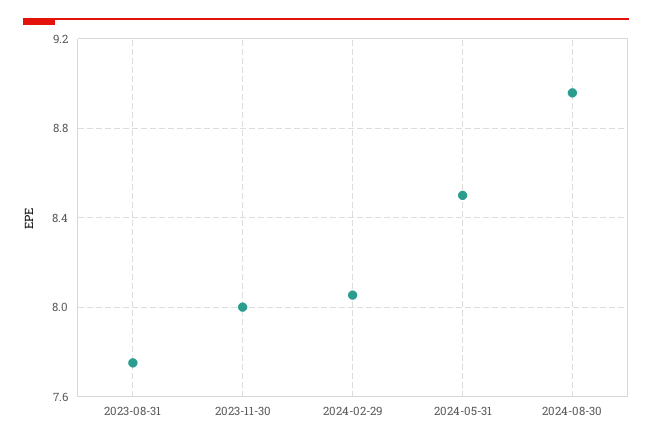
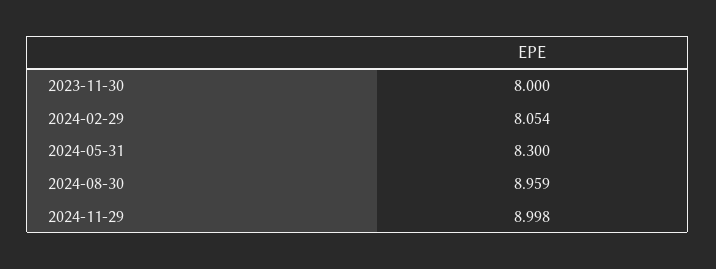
2023-08-31: 7.75 -> none
2024-05-31: 8.5 -> 8.3
2024-11-29: none -> 8.998

